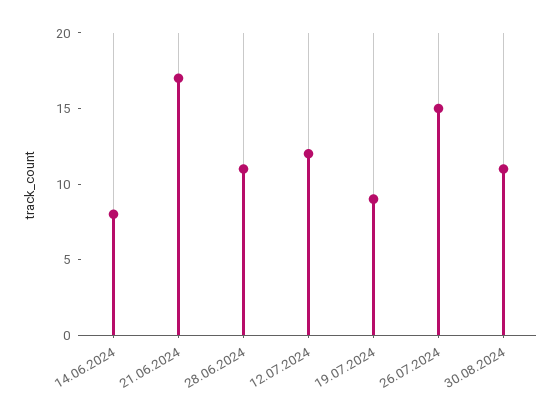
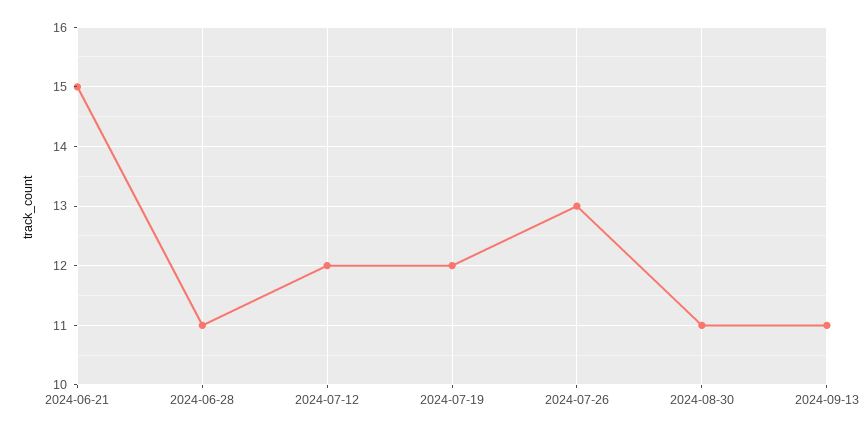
14.06.2024: 8 -> none
21.06.2024: 17 -> 15
19.07.2024: 9 -> 12
26.07.2024: 15 -> 13
2024-09-13: none -> 11

